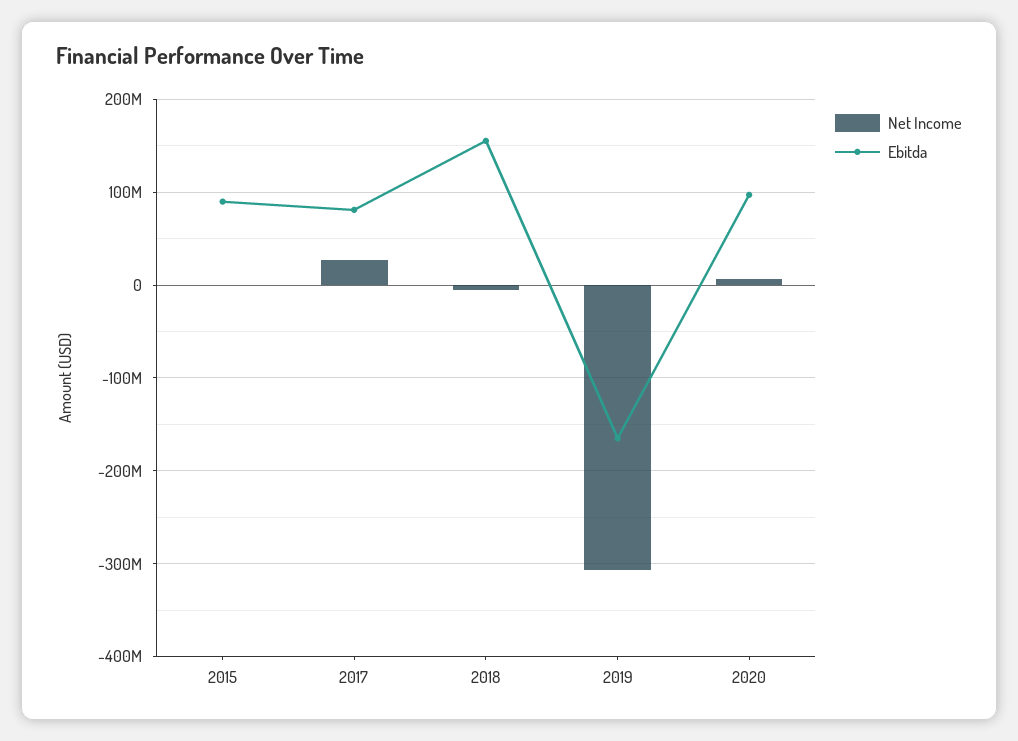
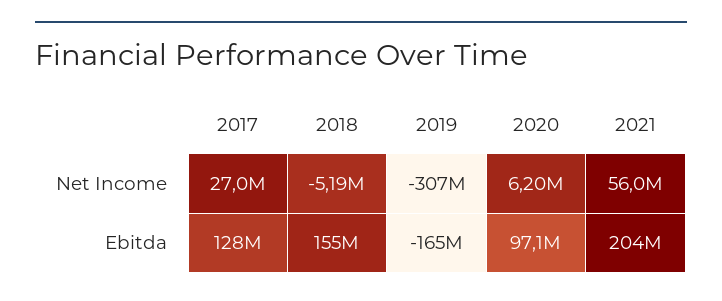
Net Income, 2015: 0 -> none
Ebitda, 2015: 90000000 -> none
Ebitda, 2017: 80000000 -> 128000000
Net Income, 2021: none -> 56000000
Ebitda, 2021: none -> 204000000

